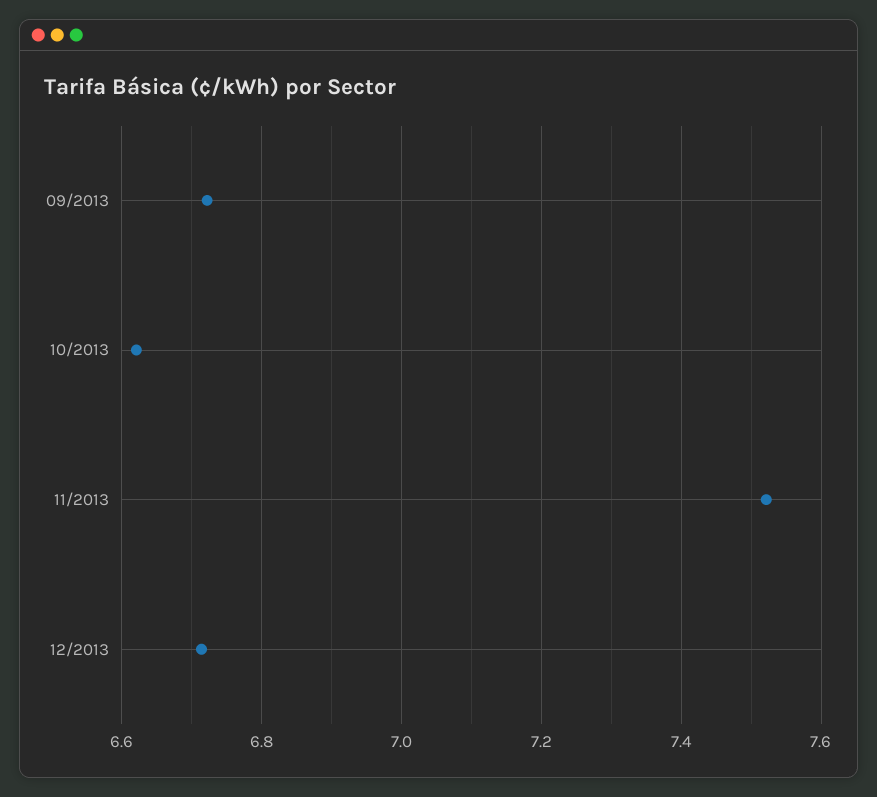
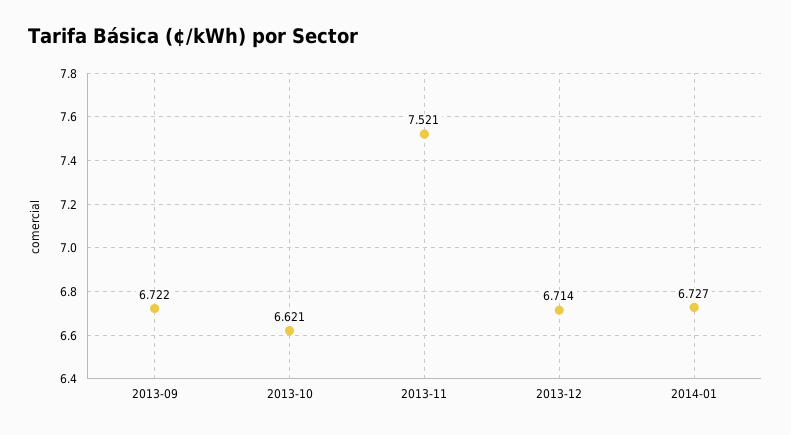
2014-01: none -> 6.727

